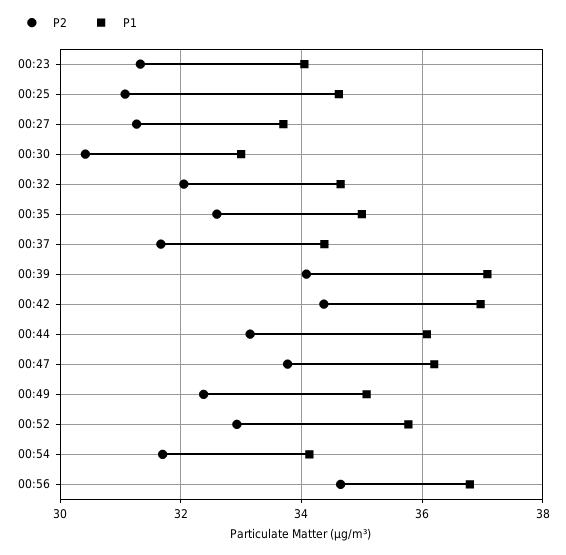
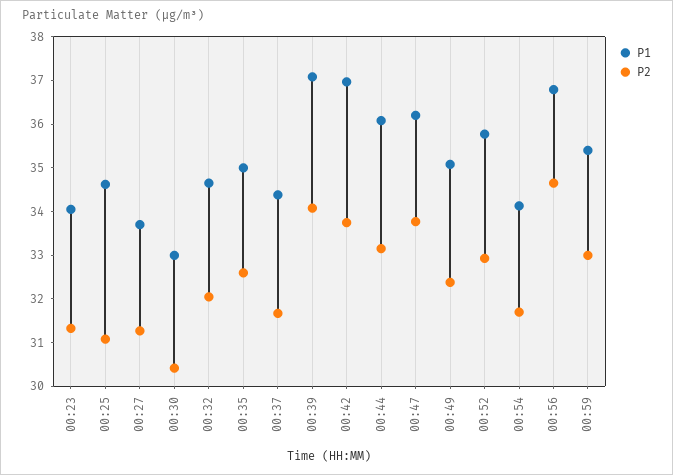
P2, 00:42: 34.4 -> 33.8
P1, 00:59: none -> 35.4
P2, 00:59: none -> 33

